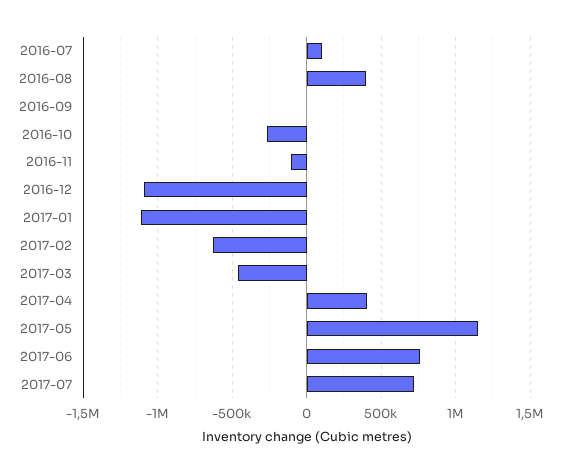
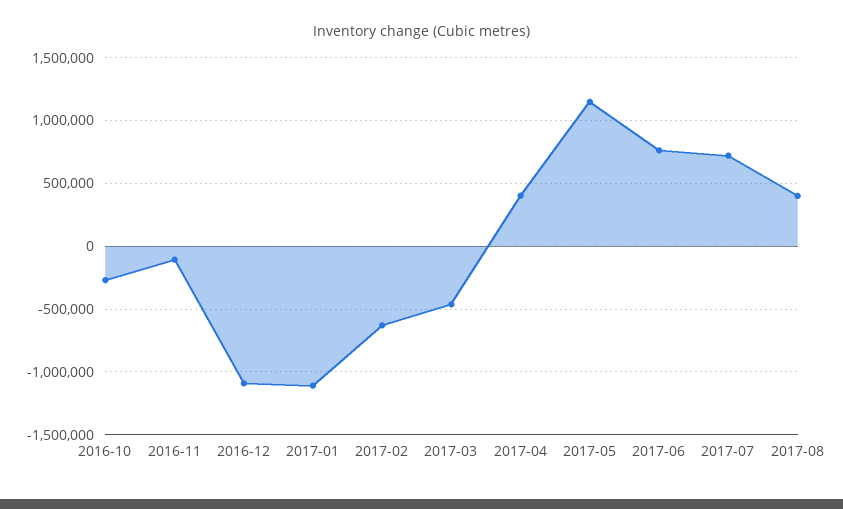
2016-07: 100000 -> none
2016-08: 400000 -> none
2016-09: 0 -> none
2017-08: none -> 400000

